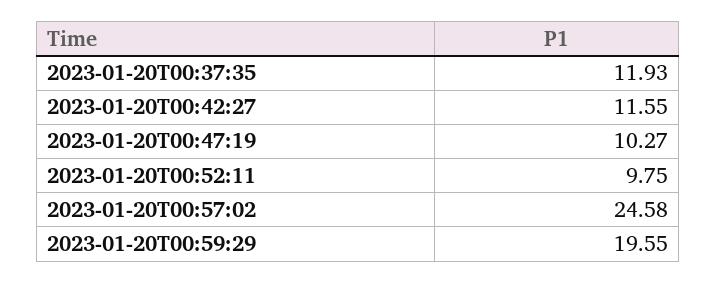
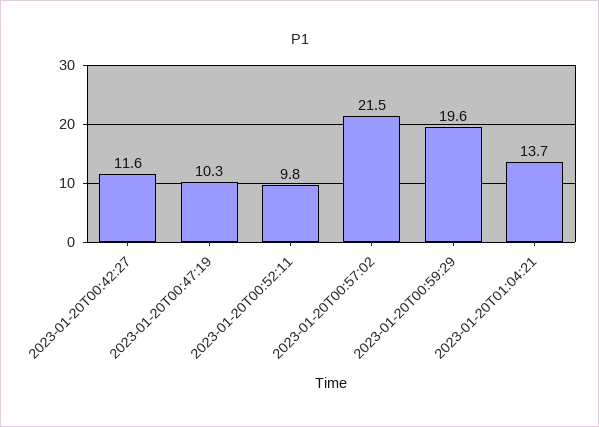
2023-01-20T00:37:35: 11.93 -> none
2023-01-20T00:57:02: 24.58 -> 21.5
2023-01-20T01:04:21: none -> 13.7

